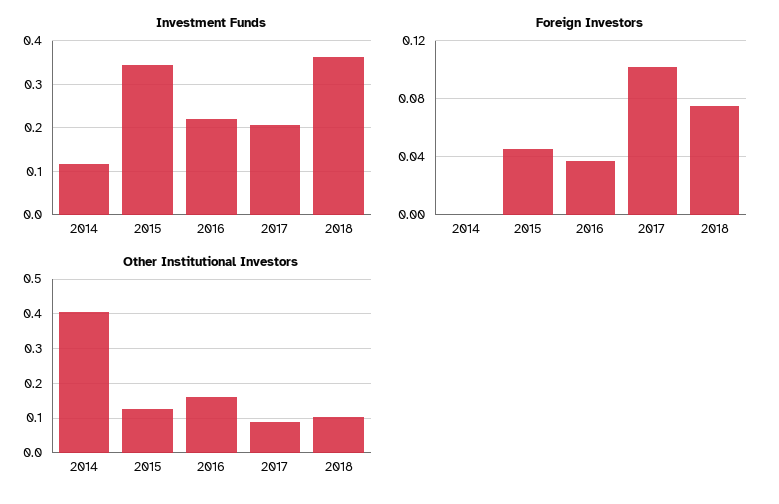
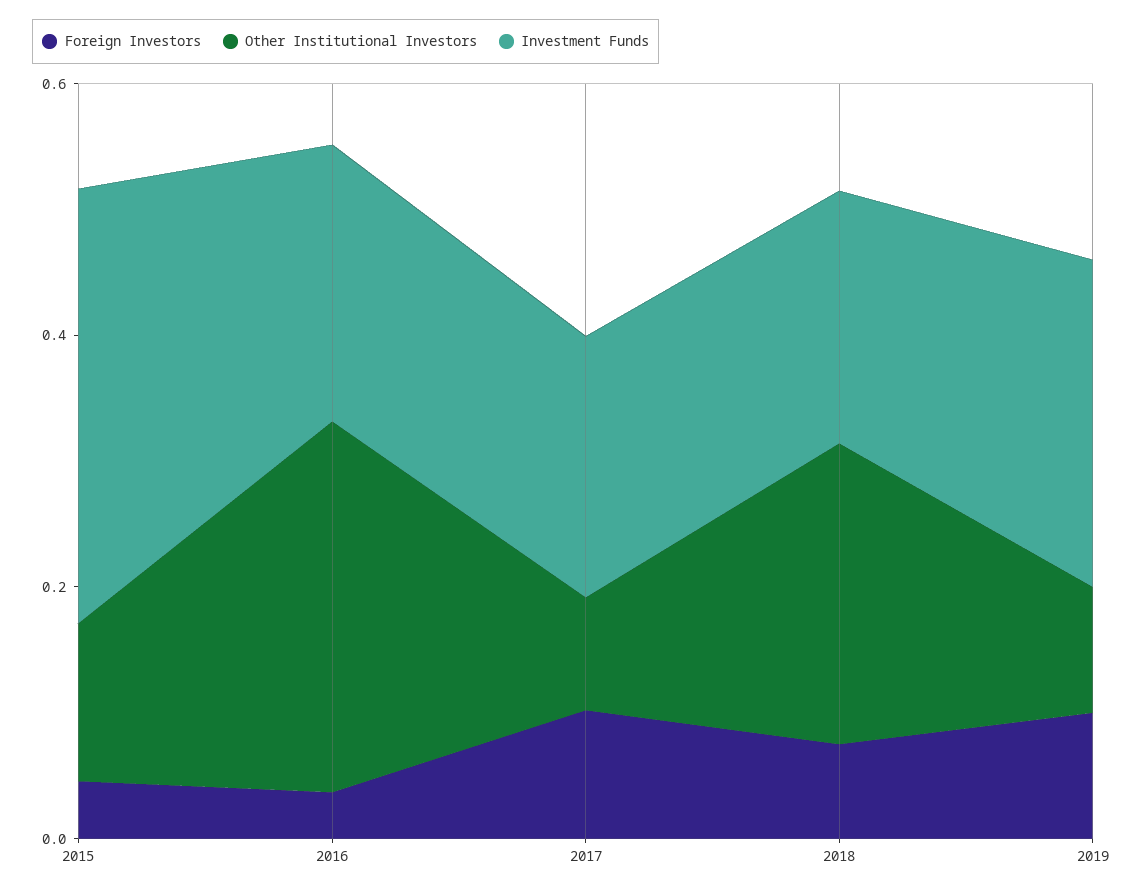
Investment Funds, 2014: 0.12 -> none
Investment Funds, 2018: 0.36 -> 0.2
Foreign Investors, 2014: 0 -> none
Other Institutional Investors, 2014: 0.4 -> none
Other Institutional Investors, 2016: 0.16 -> 0.3
Other Institutional Investors, 2018: 0.1 -> 0.25
Foreign Investors, 2019: none -> 0.1
Other Institutional Investors, 2019: none -> 0.1
Investment Funds, 2019: none -> 0.25

